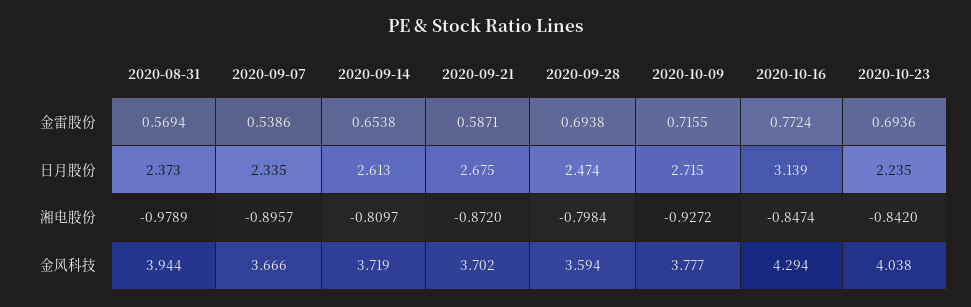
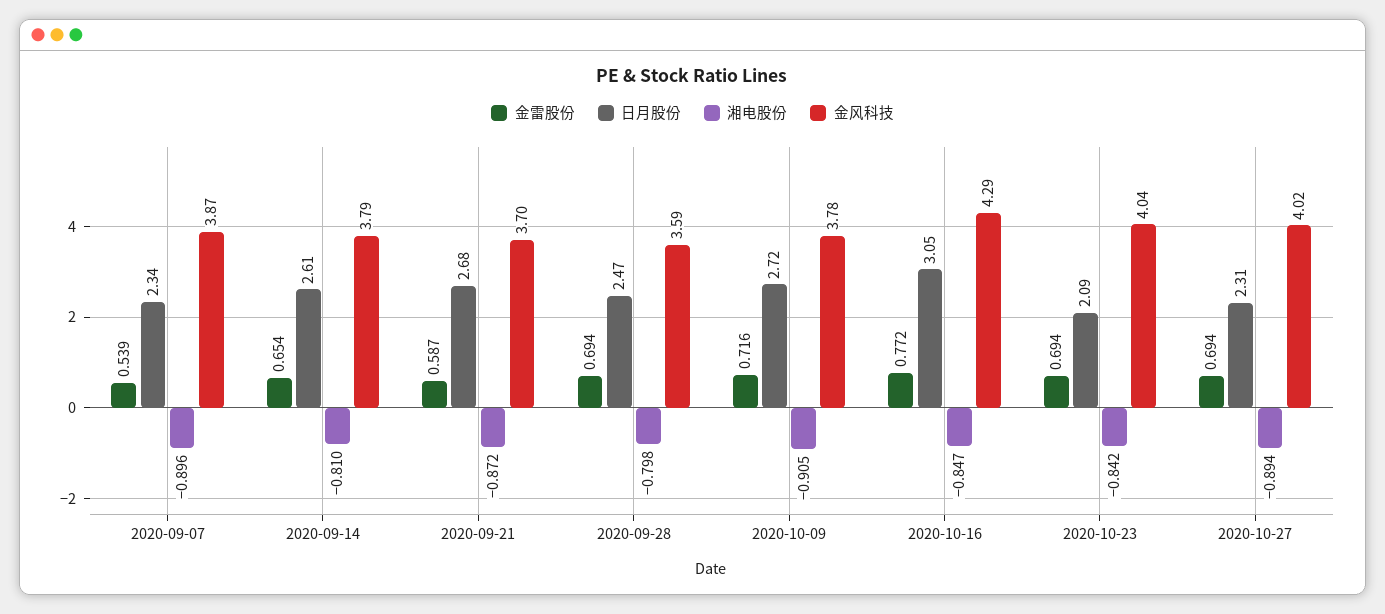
金雷股份, 2020-08-31: 0.5694 -> none
日月股份, 2020-08-31: 2.373 -> none
日月股份, 2020-10-16: 3.139 -> 3.05
日月股份, 2020-10-23: 2.235 -> 2.09
湘电股份, 2020-08-31: -0.9789 -> none
湘电股份, 2020-10-09: -0.9272 -> -0.905
金风科技, 2020-08-31: 3.944 -> none
金风科技, 2020-09-07: 3.666 -> 3.87
金风科技, 2020-09-14: 3.719 -> 3.79
金雷股份, 2020-10-27: none -> 0.694
日月股份, 2020-10-27: none -> 2.31
湘电股份, 2020-10-27: none -> -0.894
金风科技, 2020-10-27: none -> 4.02

